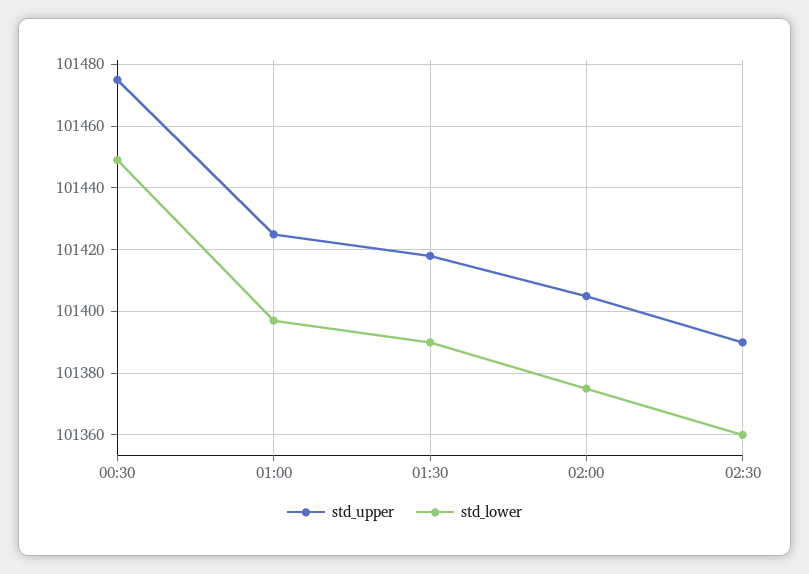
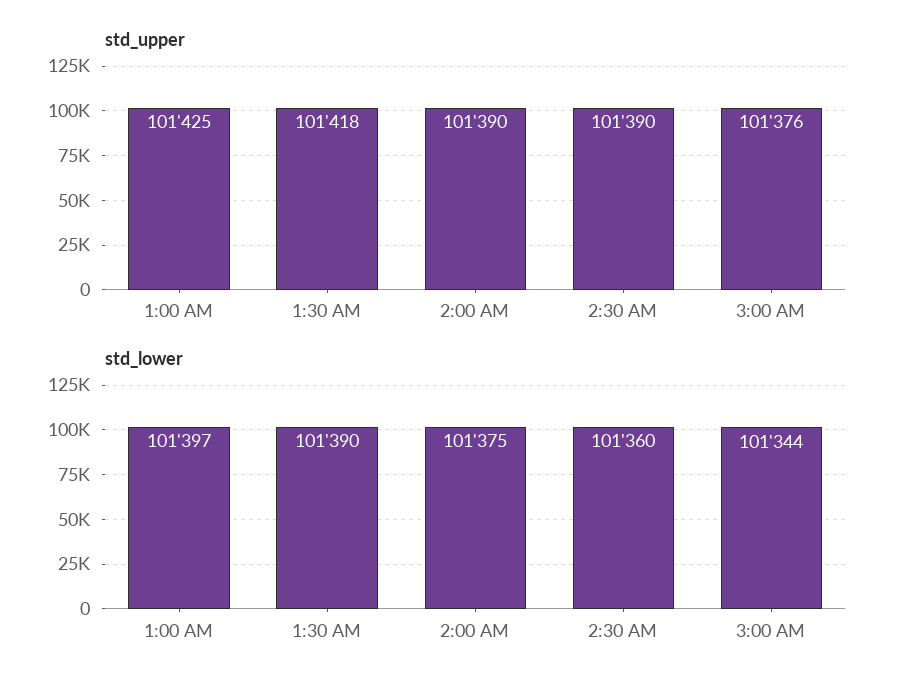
std_upper, 00:30: 101475 -> none
std_lower, 00:30: 101450 -> none
std_upper, 02:00: 101405 -> 101390
std_upper, 3:00 AM: none -> 101376
std_lower, 3:00 AM: none -> 101344

